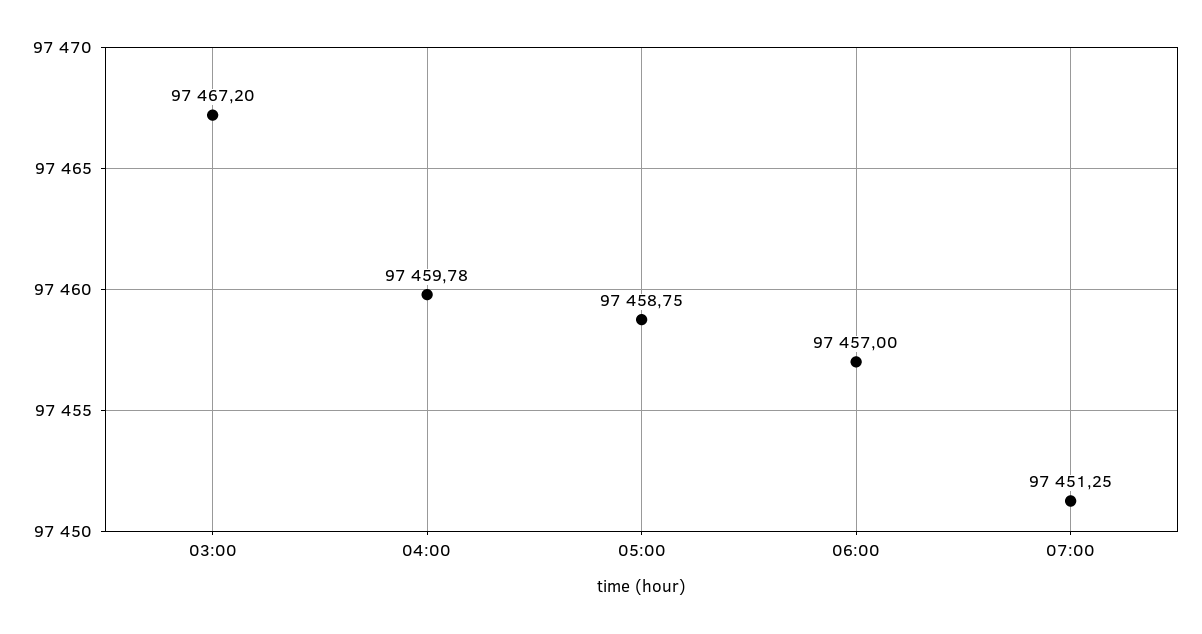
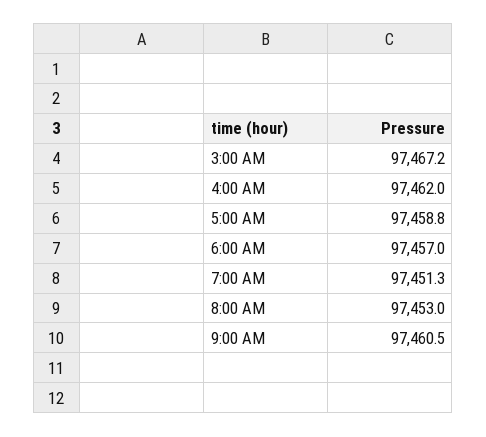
04:00: 97459.78 -> 97462
8:00 AM: none -> 97453
9:00 AM: none -> 97460.5

